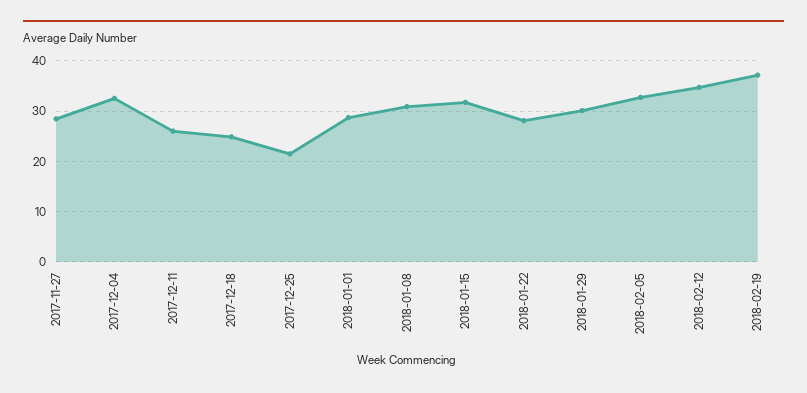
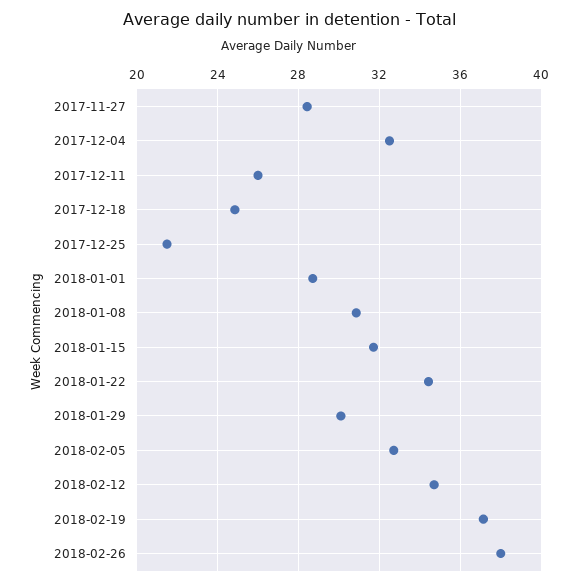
2018-01-22: 28 -> 34.5
2018-02-26: none -> 38

